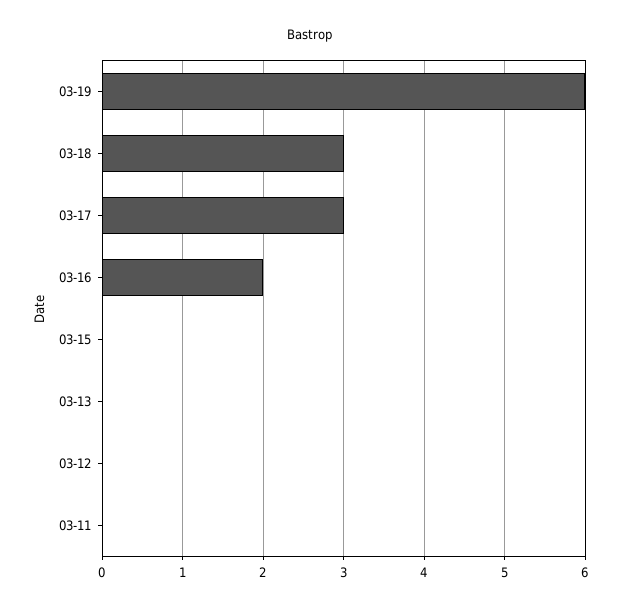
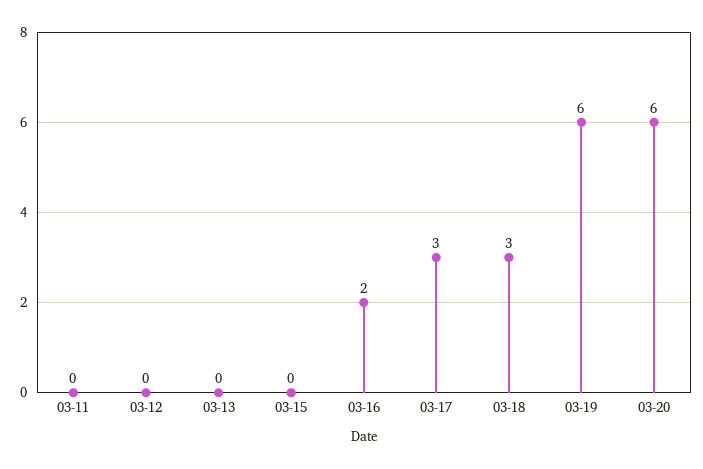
03-20: none -> 6

